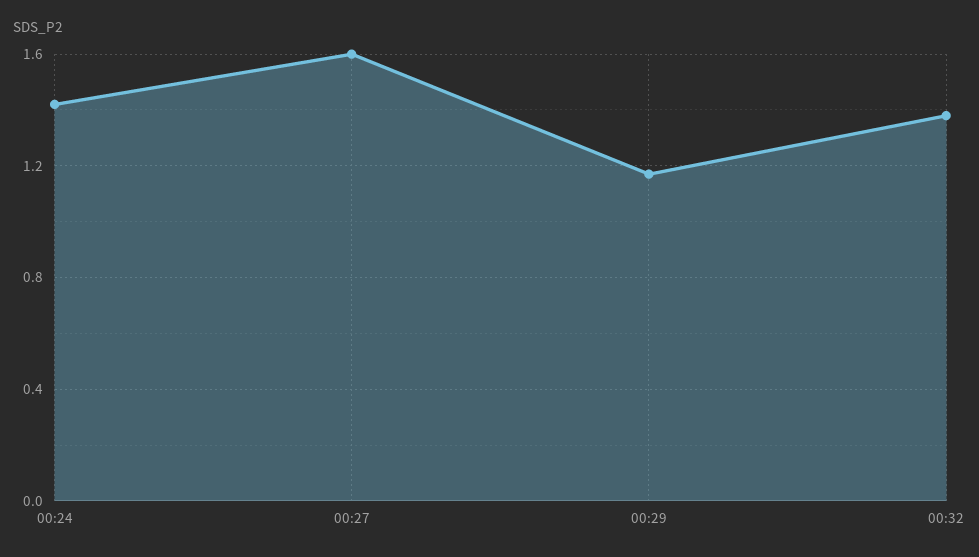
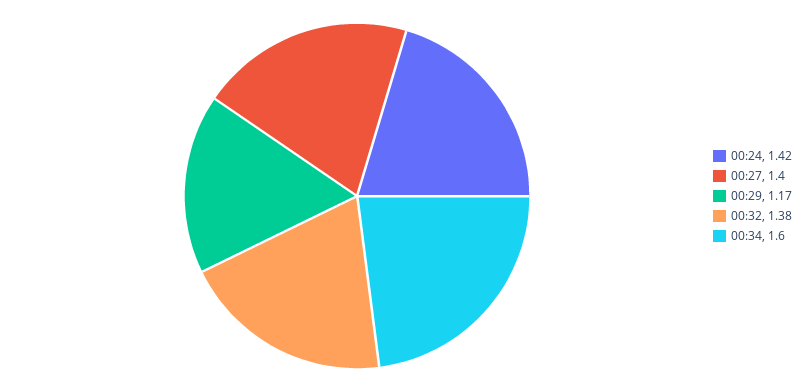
00:27: 1.6 -> 1.4
00:34: none -> 1.6

